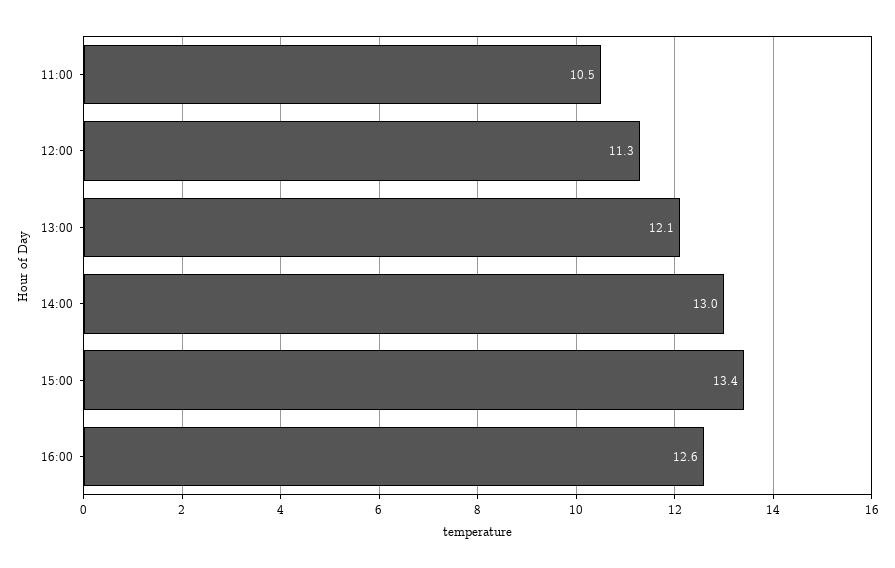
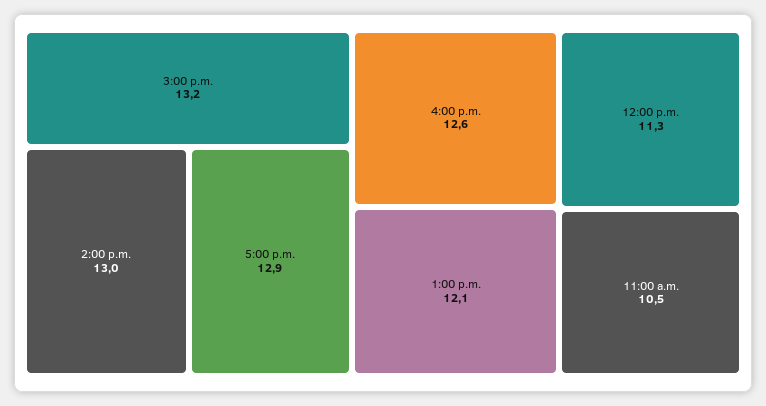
15:00: 13.4 -> 13.2
5:00 p.m.: none -> 12.9

